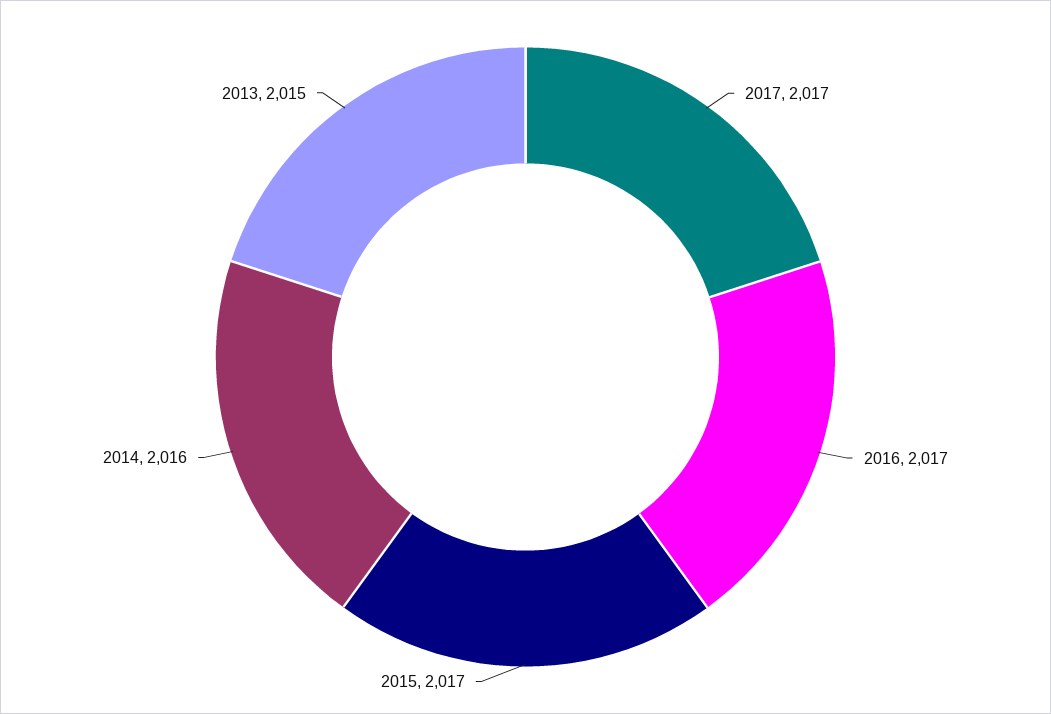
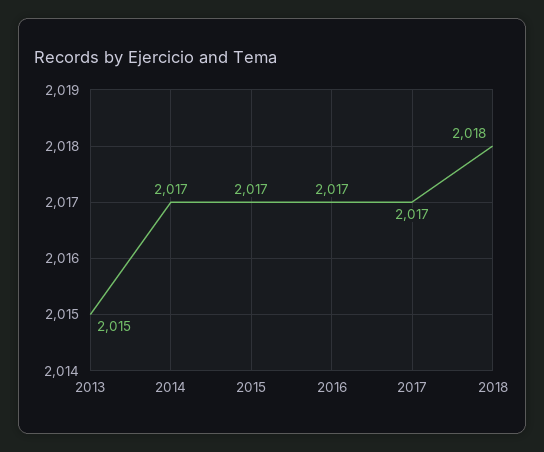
2014: 2016 -> 2017
2018: none -> 2018

